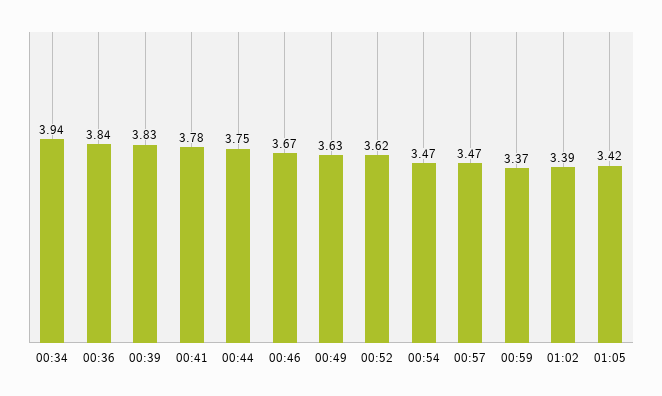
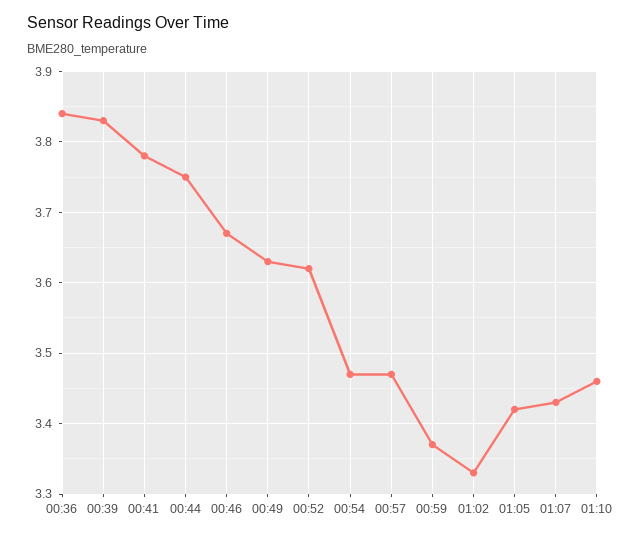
00:34: 3.94 -> none
01:02: 3.39 -> 3.33
01:07: none -> 3.43
01:10: none -> 3.46

